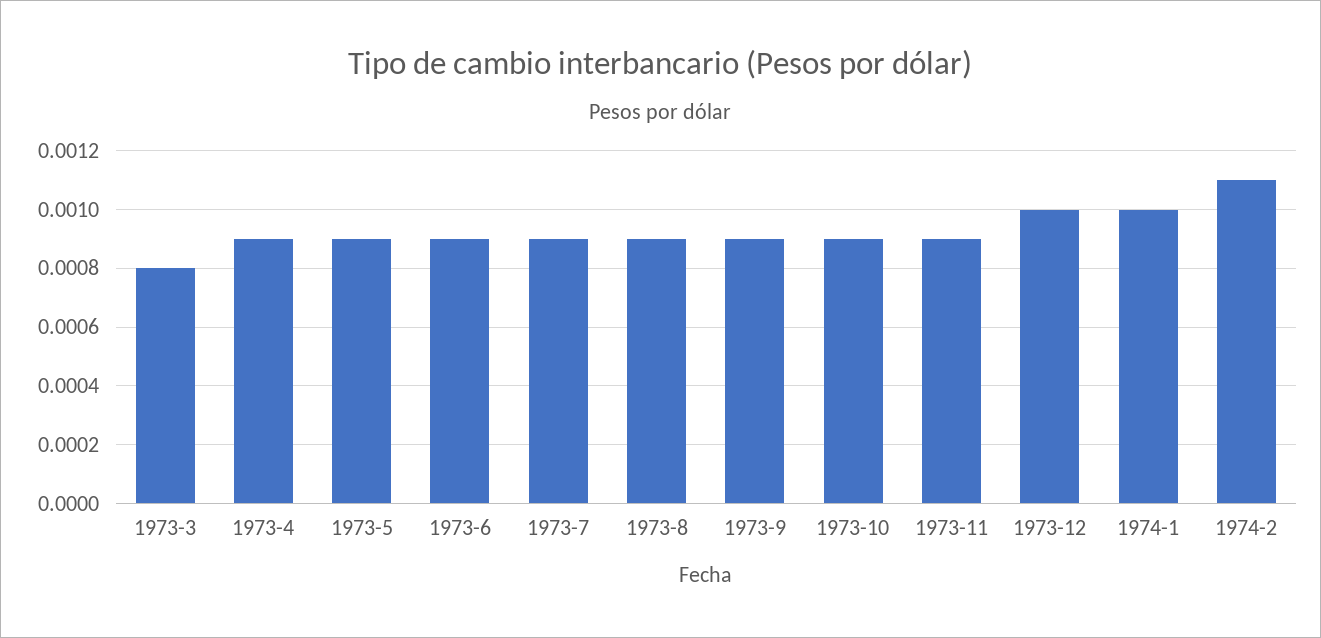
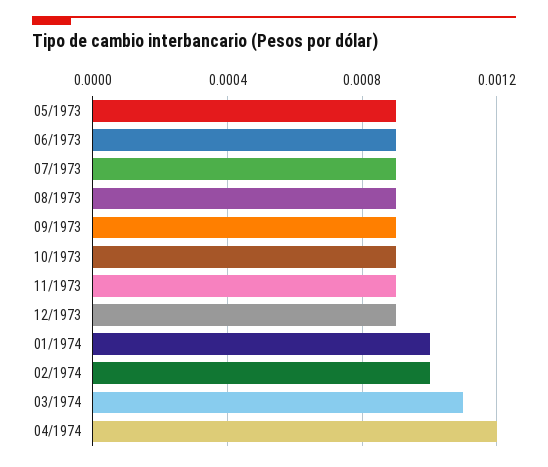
1973-3: 0.0008 -> none
1973-4: 0.0009 -> none
1973-12: 0.001 -> 0.0009
1974-2: 0.0011 -> 0.001
03/1974: none -> 0.0011
04/1974: none -> 0.0012

